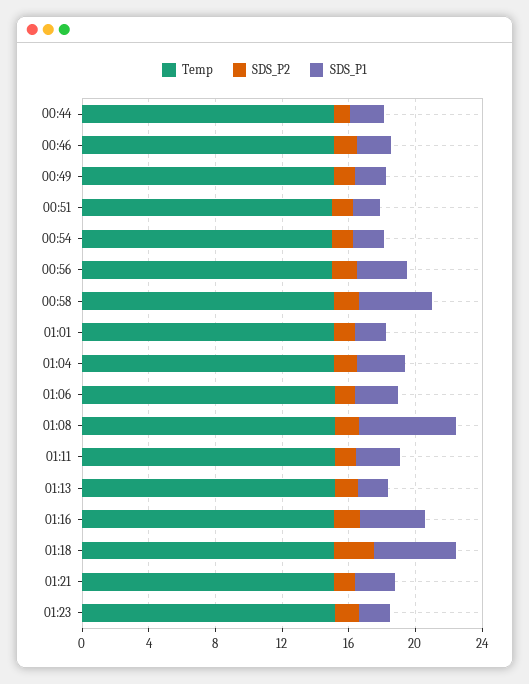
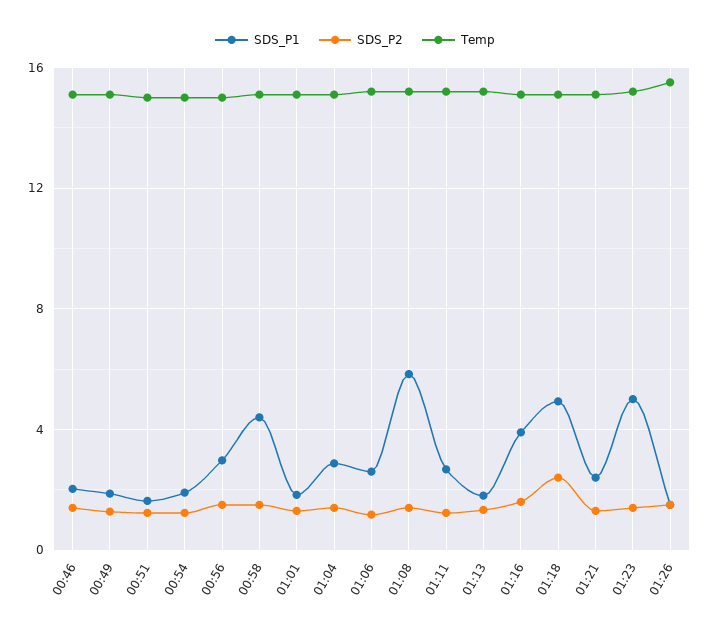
Temp, 00:44: 15 -> none
SDS_P2, 00:44: 1 -> none
SDS_P1, 00:44: 2 -> none
SDS_P1, 01:23: 2 -> 5
SDS_P1, 01:26: none -> 1.5
SDS_P2, 01:26: none -> 1.5
Temp, 01:26: none -> 15.5

